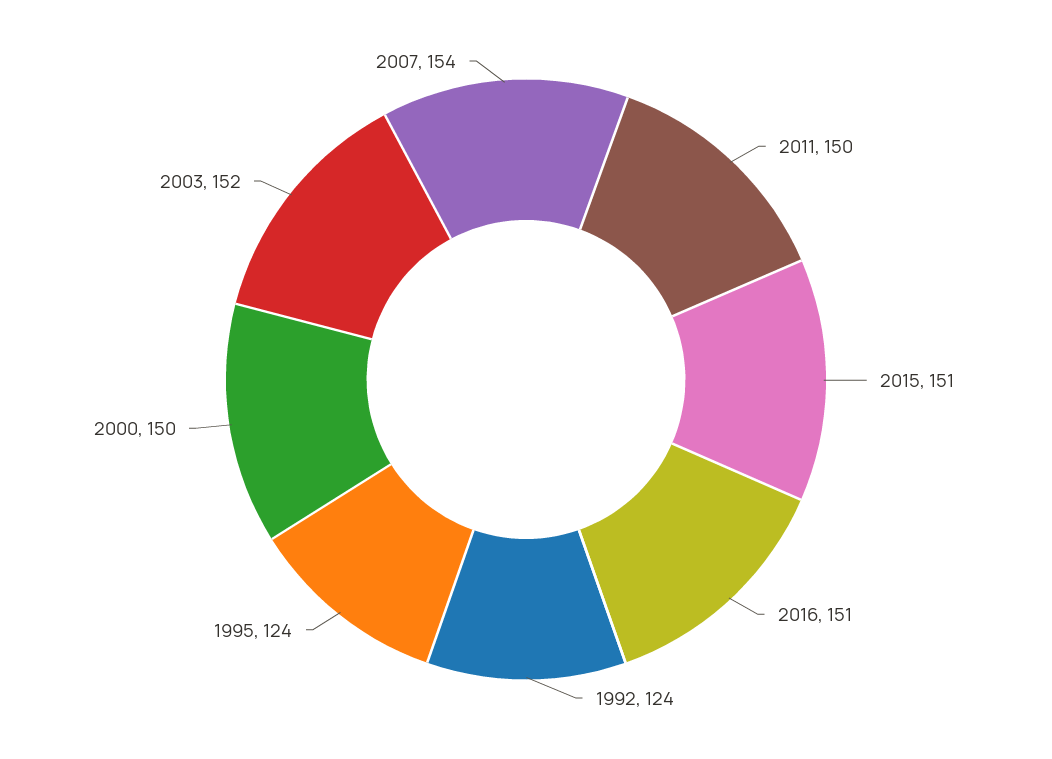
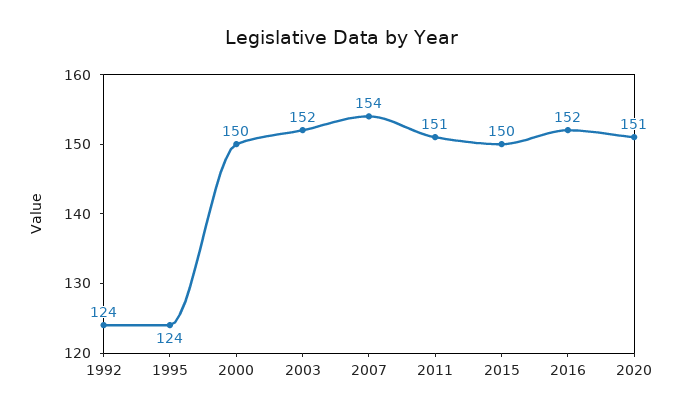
2011: 150 -> 151
2015: 151 -> 150
2016: 151 -> 152
2020: none -> 151

